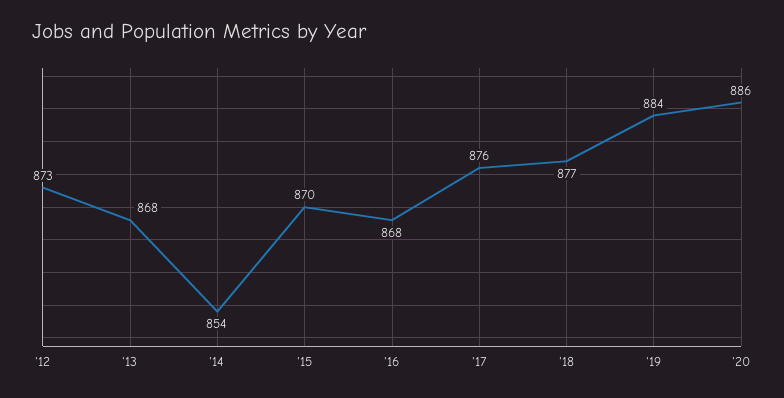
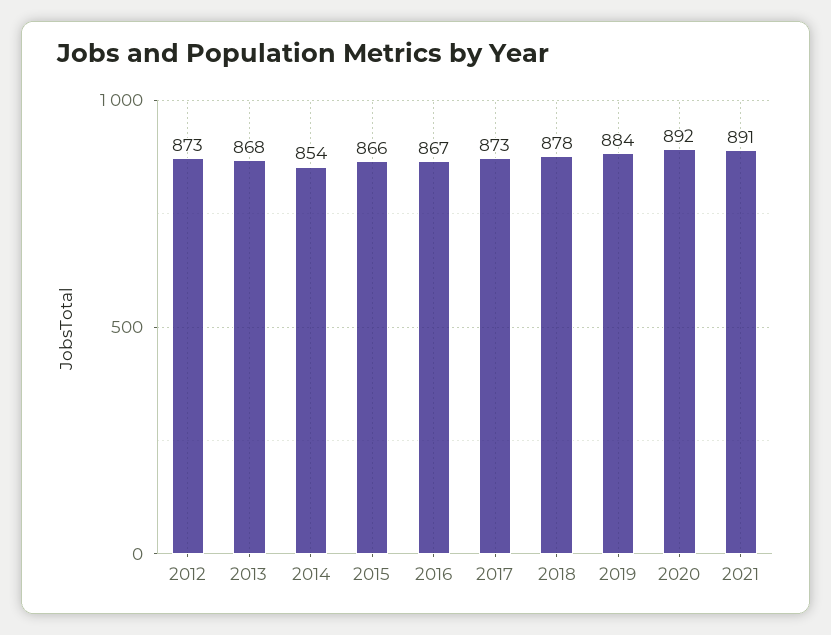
'15: 870 -> 866
'16: 868 -> 867
'17: 876 -> 873
'18: 877 -> 878
'20: 886 -> 892
2021: none -> 891

